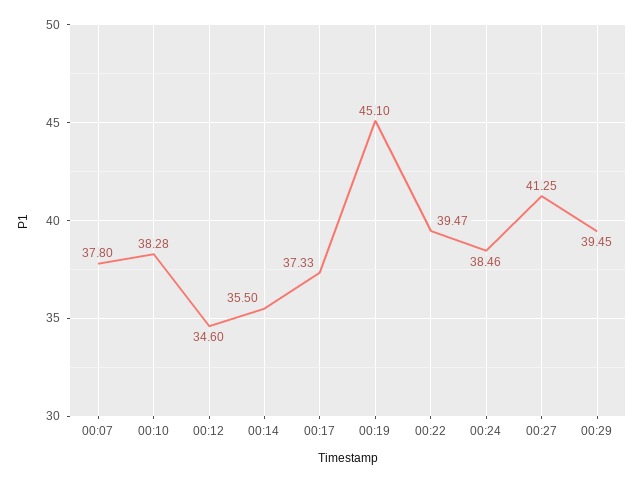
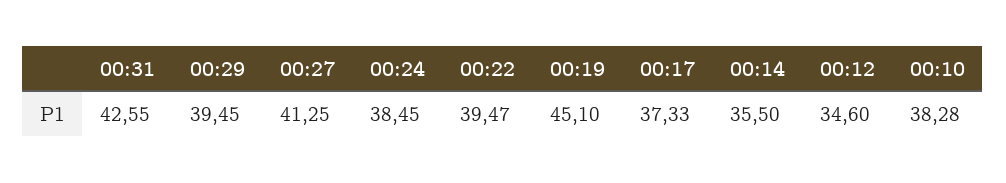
00:07: 37.8 -> none
00:24: 38.46 -> 38.45
00:31: none -> 42.55

